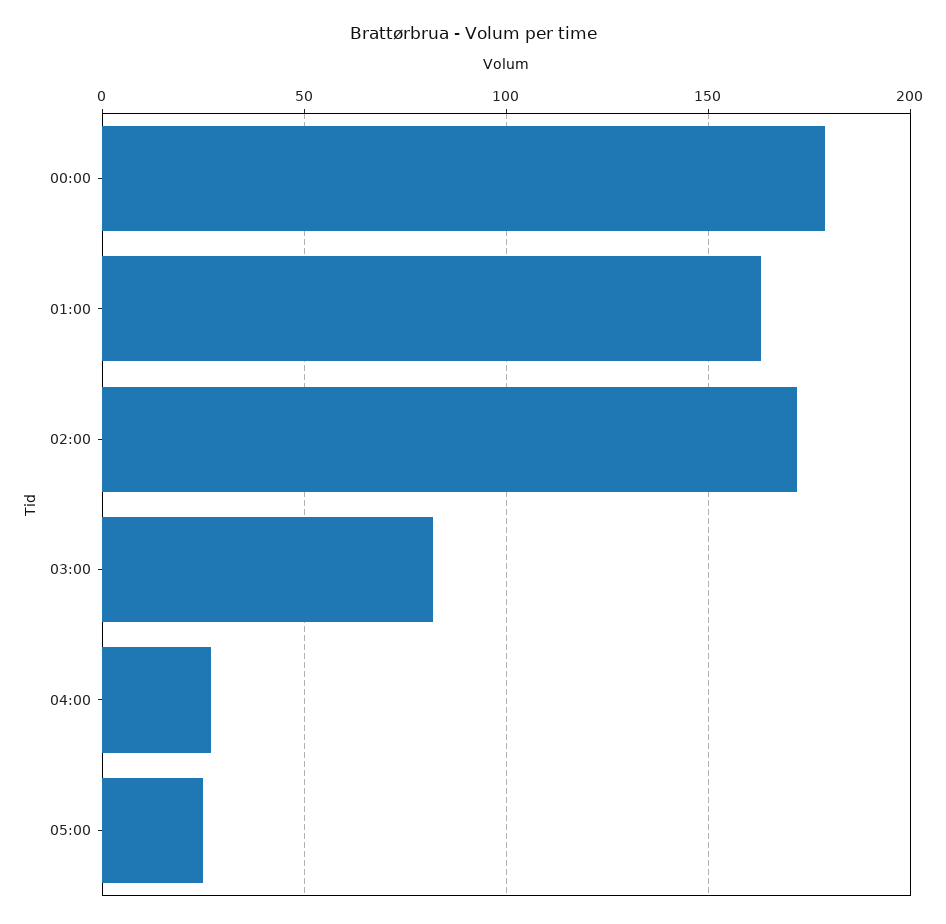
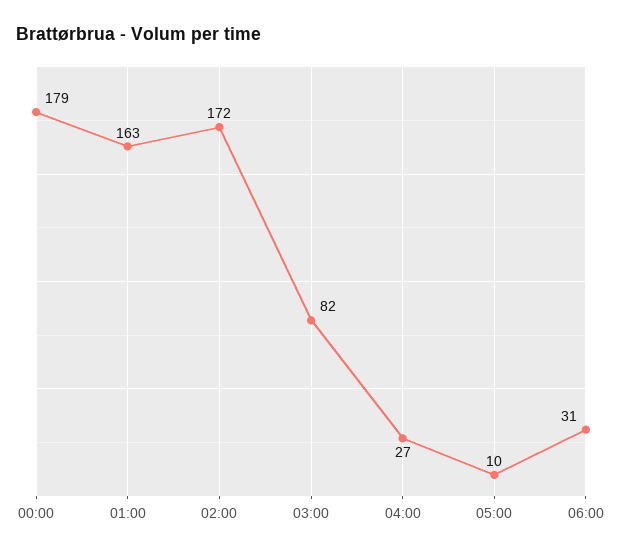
05:00: 25 -> 10
06:00: none -> 31

